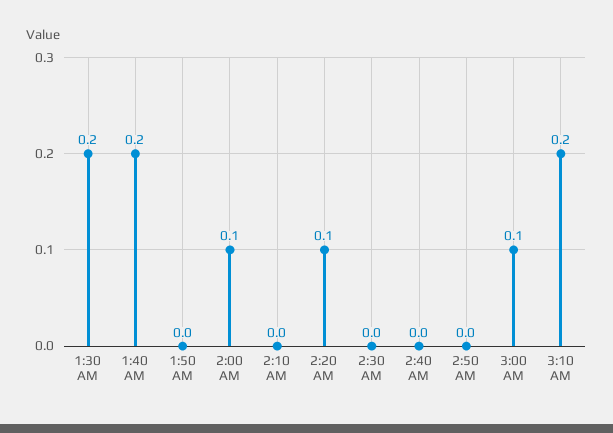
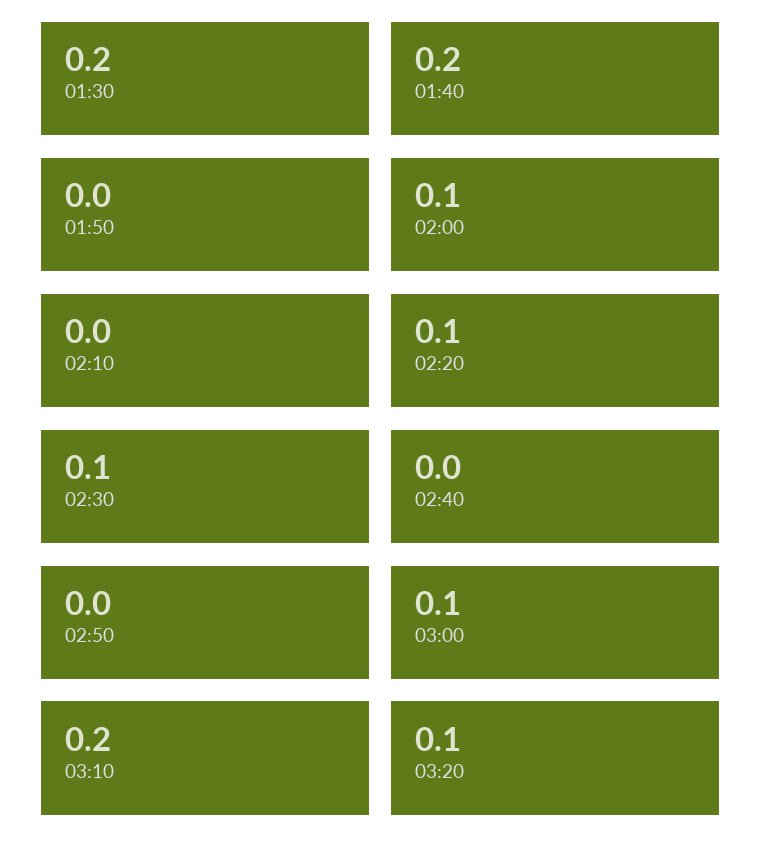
2:30 AM: 0 -> 0.1
03:20: none -> 0.1

